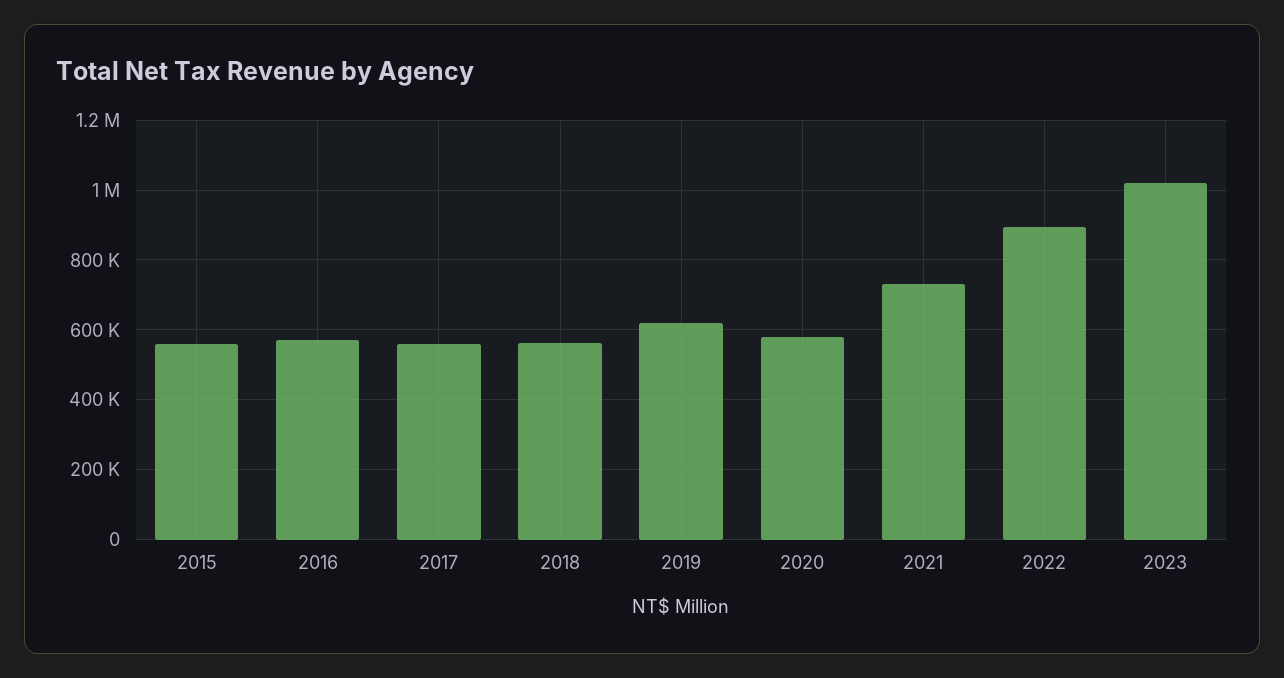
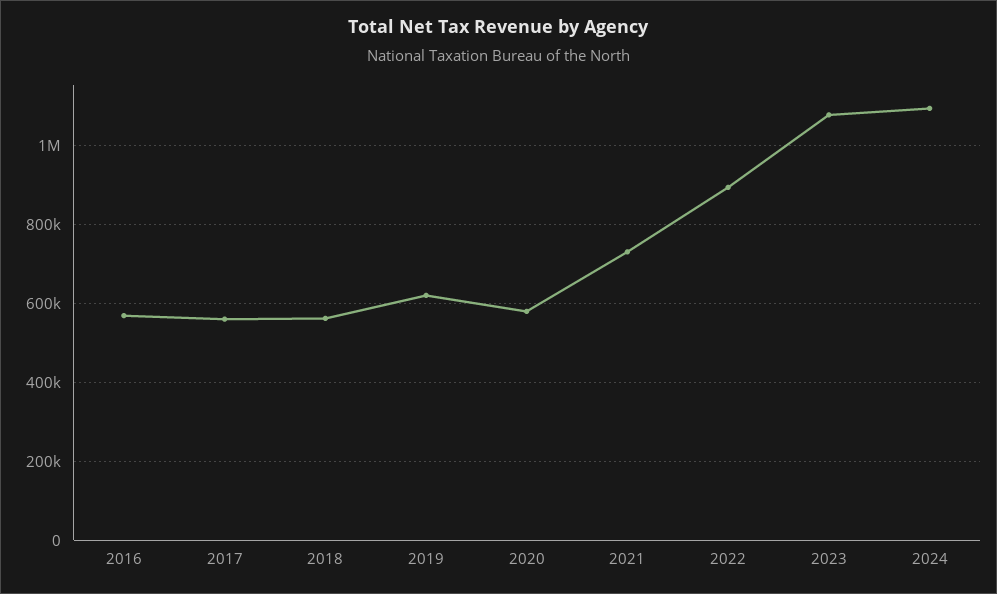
2015: 560000 -> none
2023: 1020000 -> 1080000
2024: none -> 1100000

